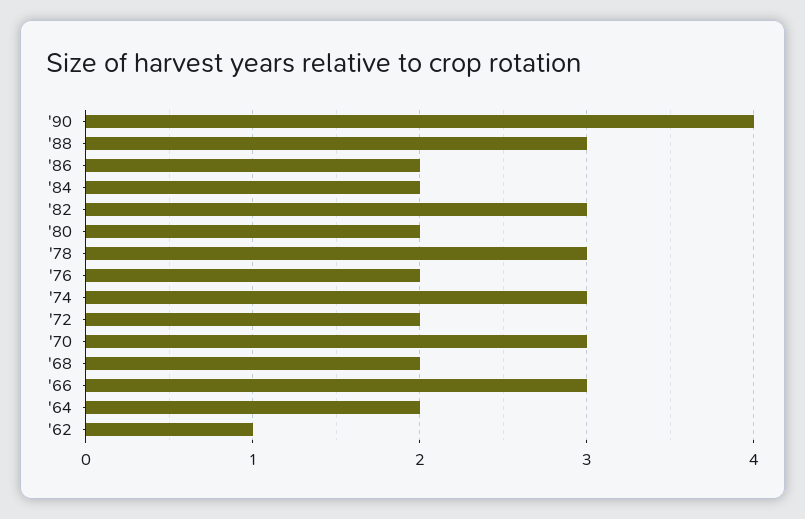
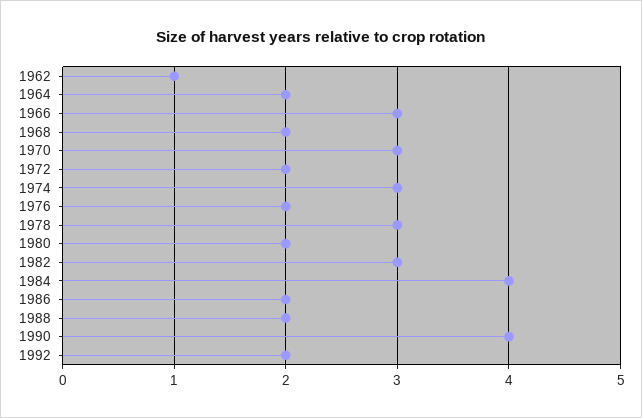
'88: 3 -> 2
'84: 2 -> 4
1992: none -> 2

